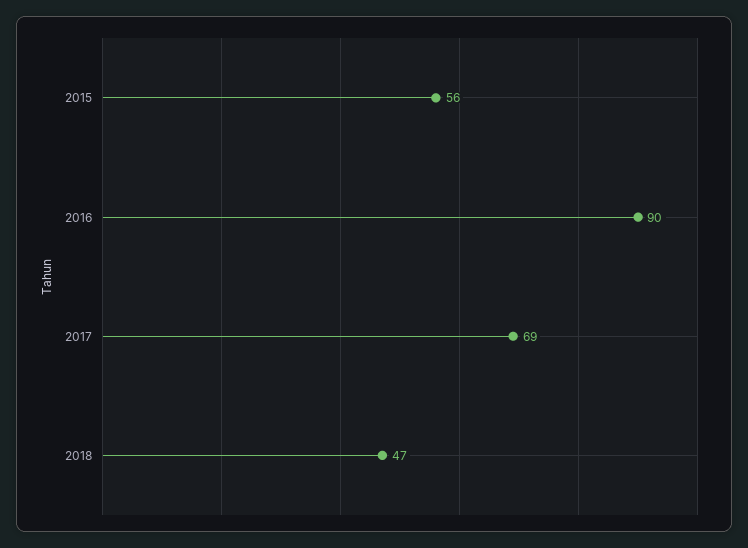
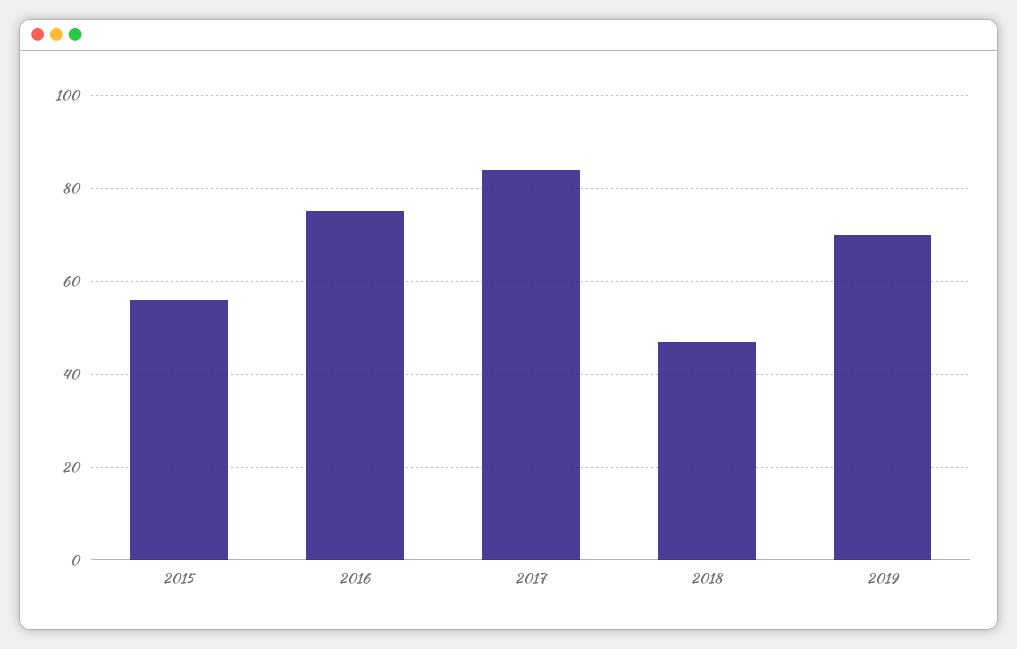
2016: 90 -> 75
2017: 69 -> 85
2019: none -> 70

